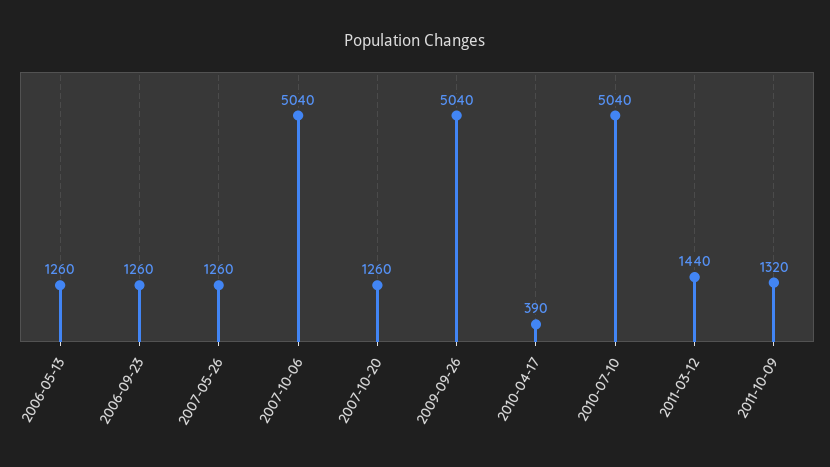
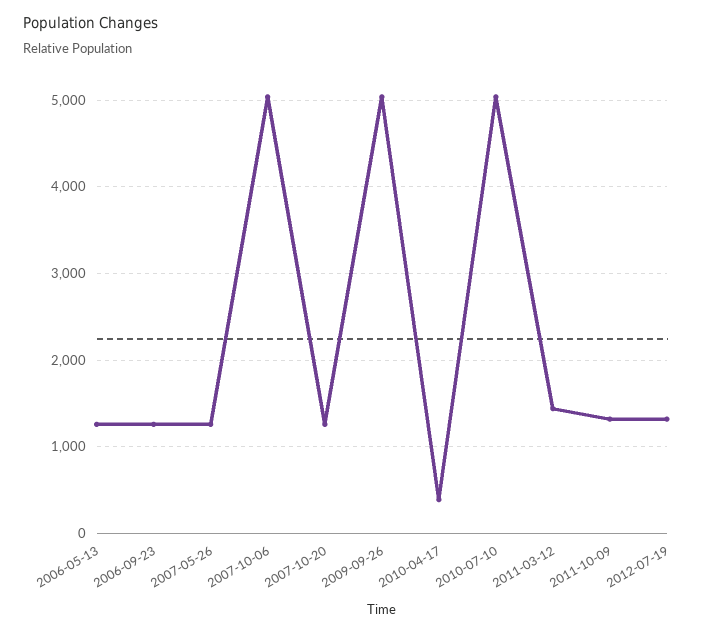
2012-07-19: none -> 1300

